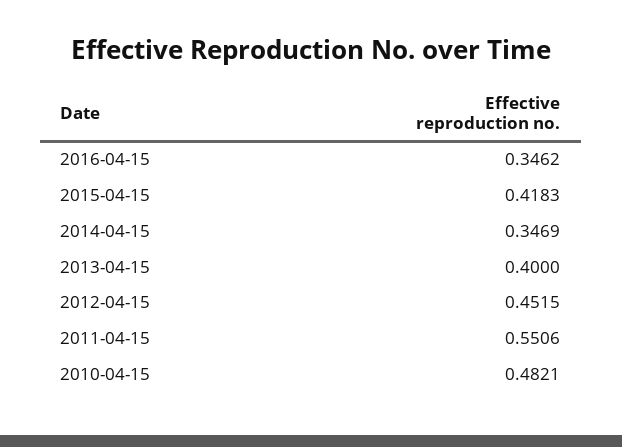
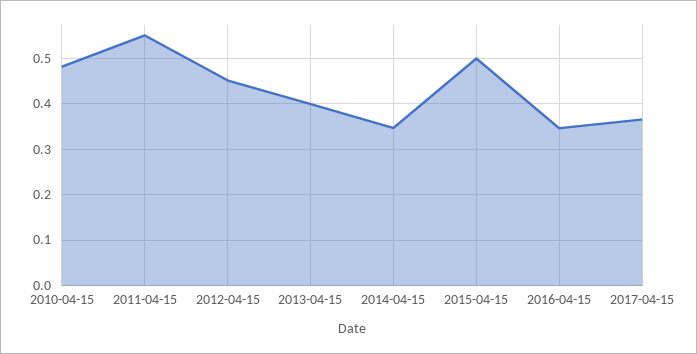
2015-04-15: 0.4183 -> 0.5
2017-04-15: none -> 0.36

